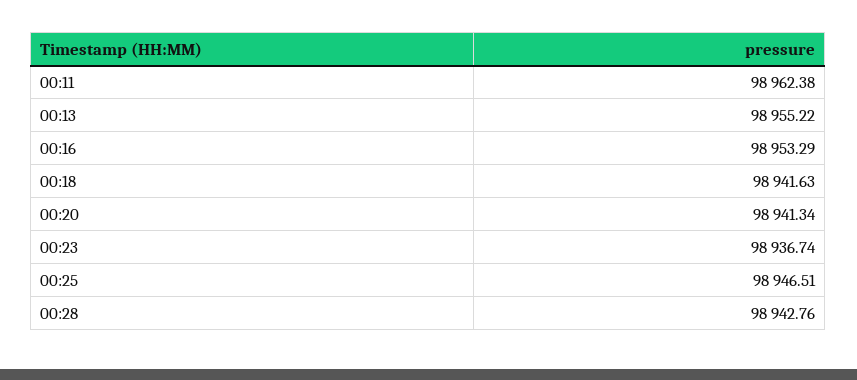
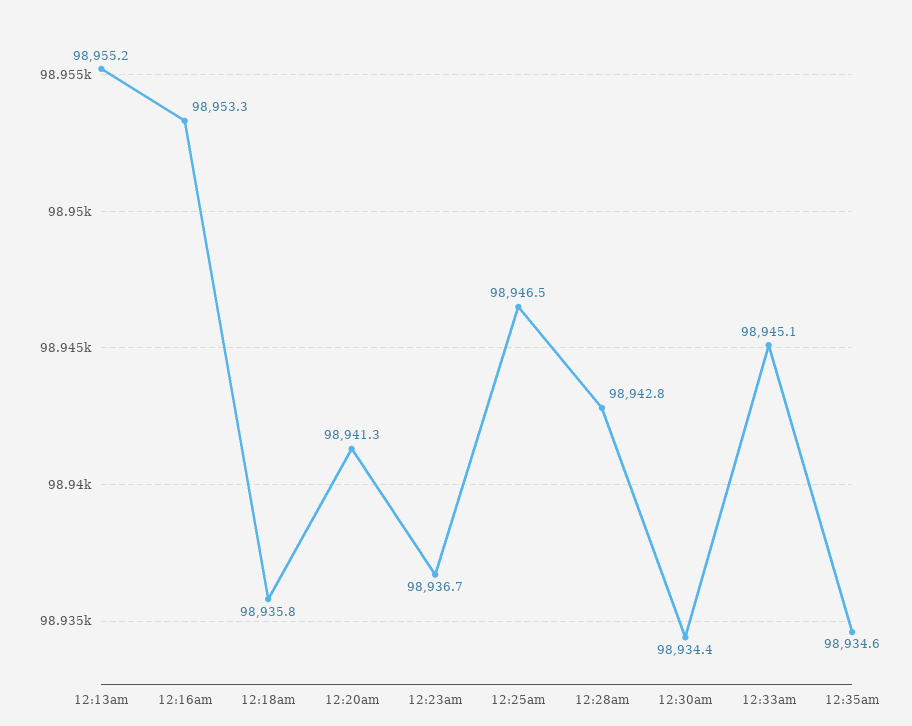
00:11: 98962.38 -> none
00:18: 98941.63 -> 98935.8
12:30am: none -> 98934.4
12:33am: none -> 98945.1
12:35am: none -> 98934.6

